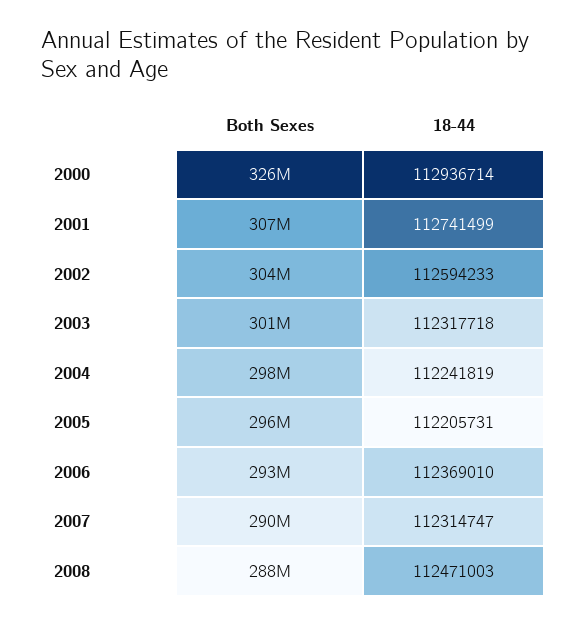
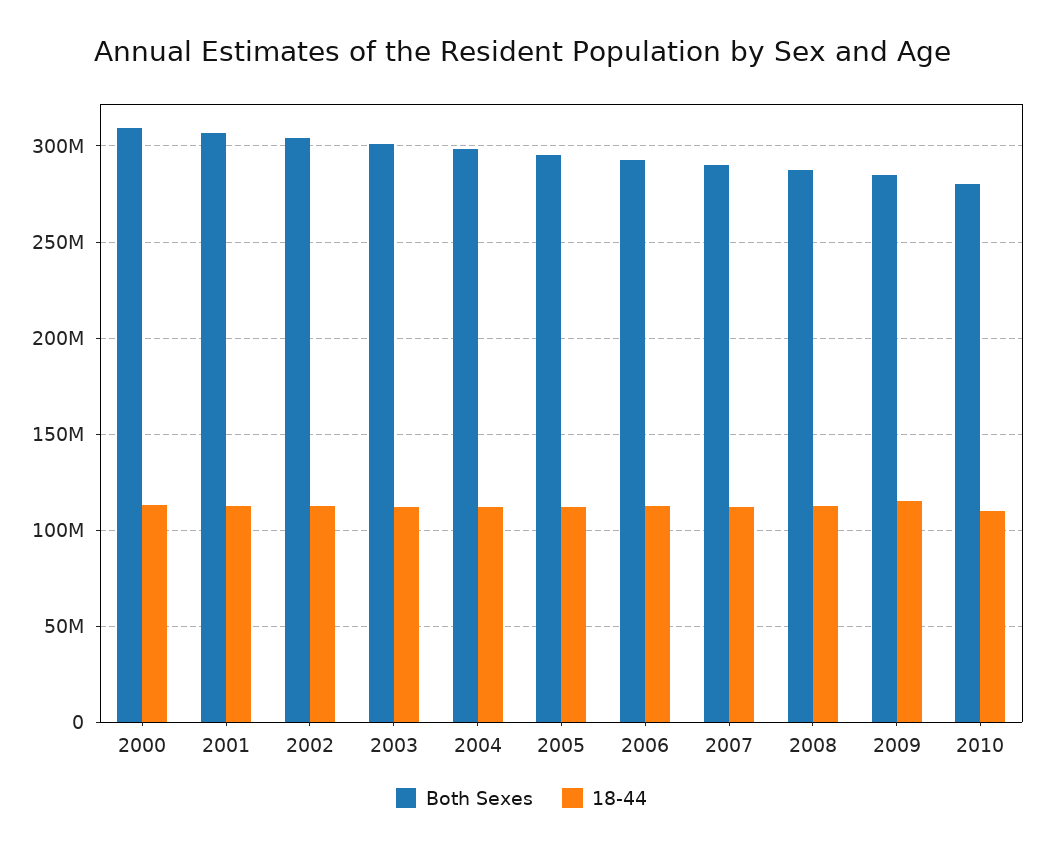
Both Sexes, 2000: 326000000 -> 310000000
Both Sexes, 2009: none -> 285000000
18-44, 2009: none -> 115000000
Both Sexes, 2010: none -> 280000000
18-44, 2010: none -> 110000000

